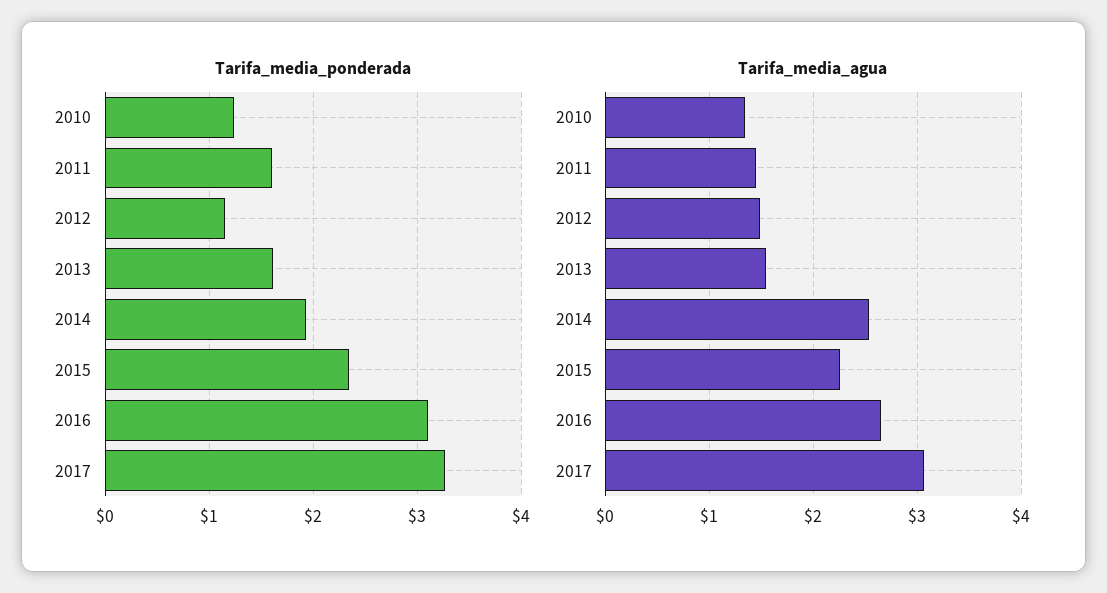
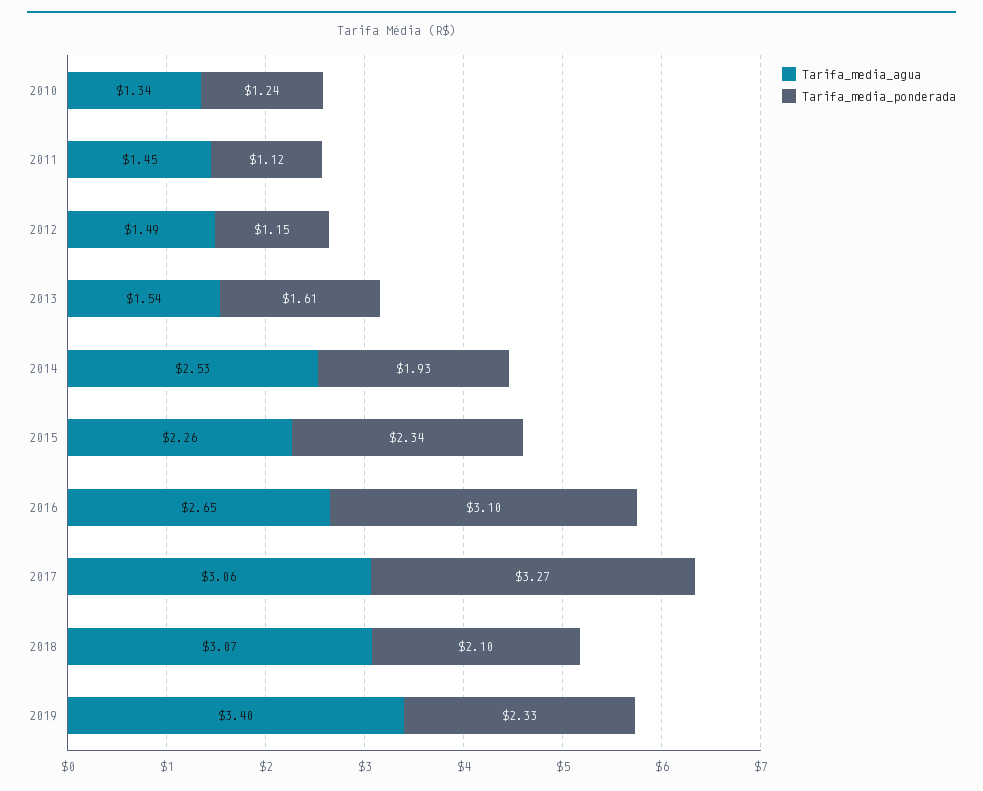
Tarifa_media_ponderada, 2011: 1.6 -> 1.12
Tarifa_media_agua, 2018: none -> 3.07
Tarifa_media_ponderada, 2018: none -> 2.1
Tarifa_media_agua, 2019: none -> 3.4
Tarifa_media_ponderada, 2019: none -> 2.33

